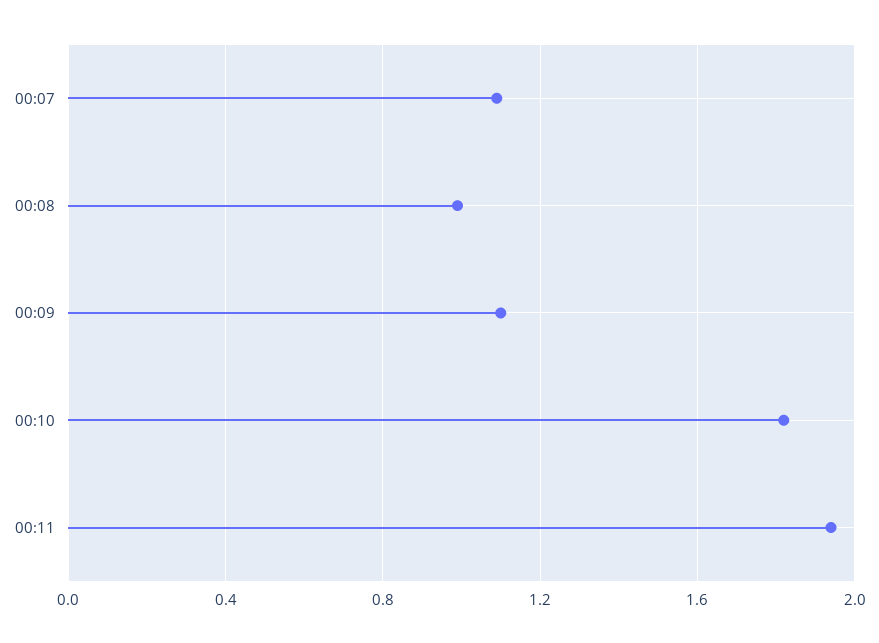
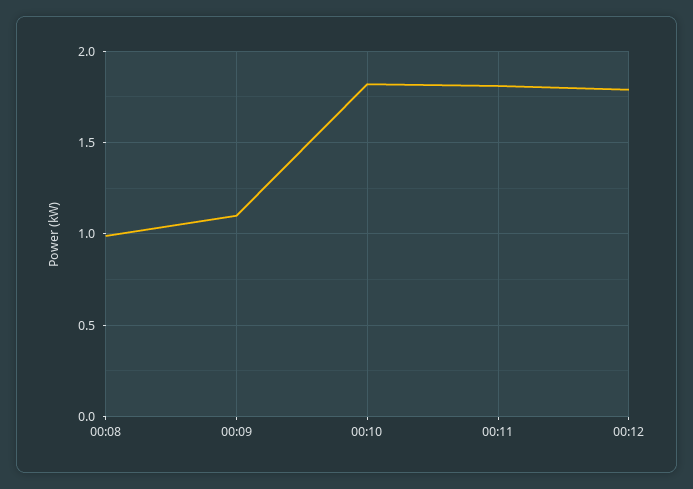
00:07: 1.1 -> none
00:11: 1.95 -> 1.8
00:12: none -> 1.8

